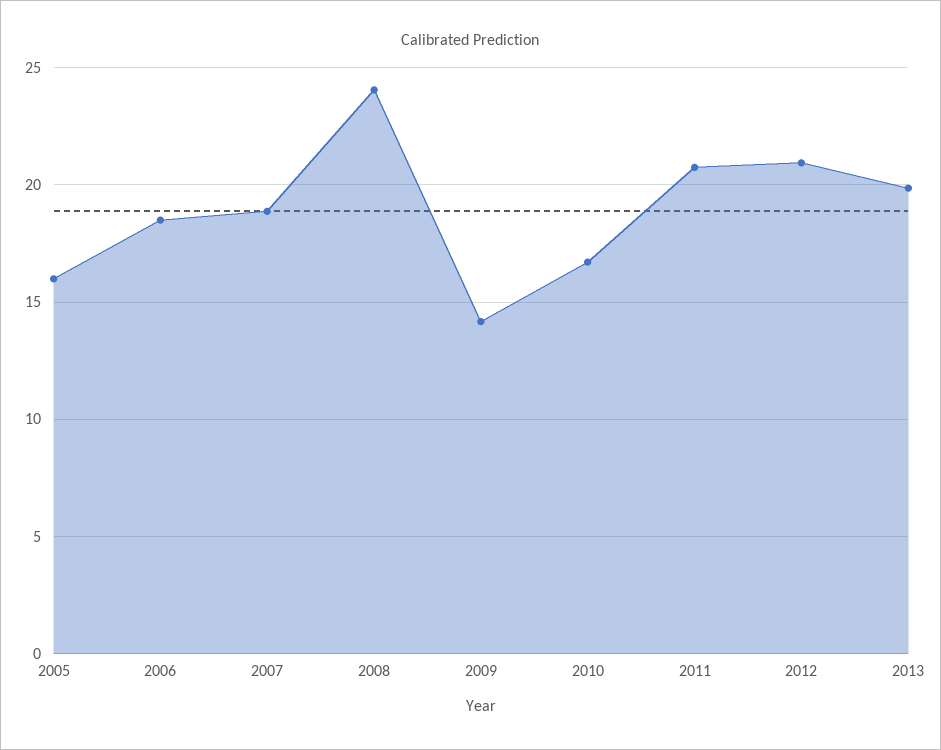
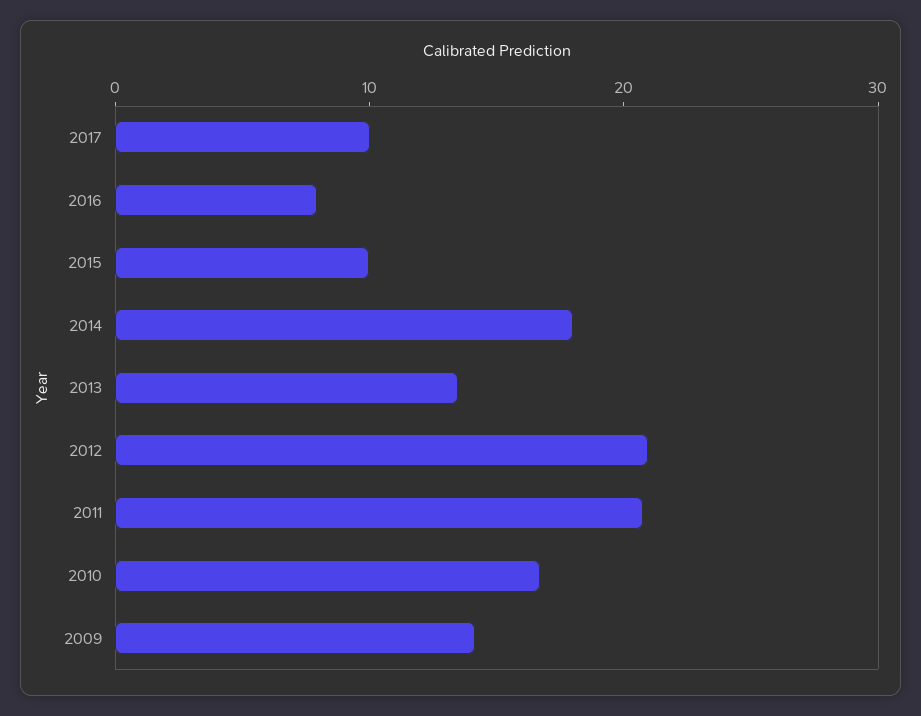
2005: 16 -> none
2006: 18.5 -> none
2007: 19 -> none
2008: 24 -> none
2013: 20 -> 14
2017: none -> 10
2016: none -> 8
2015: none -> 10
2014: none -> 18

